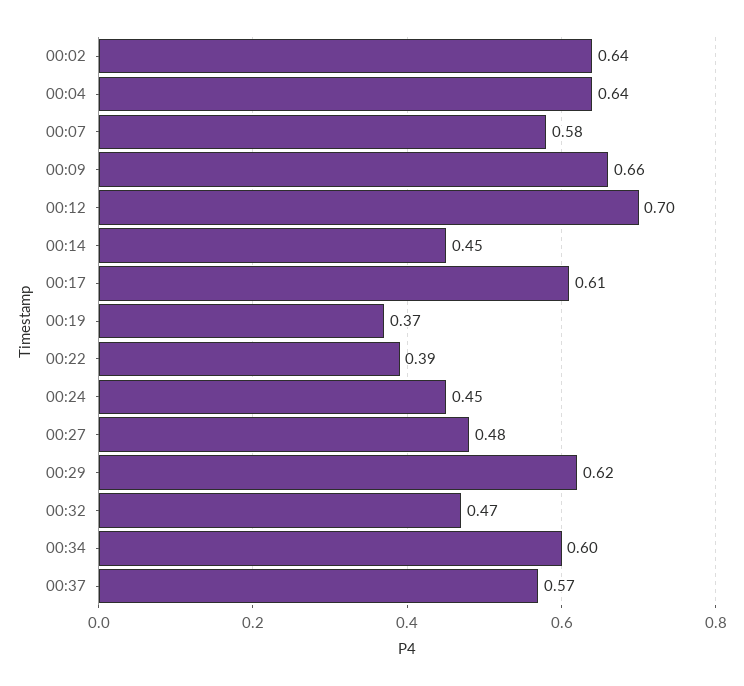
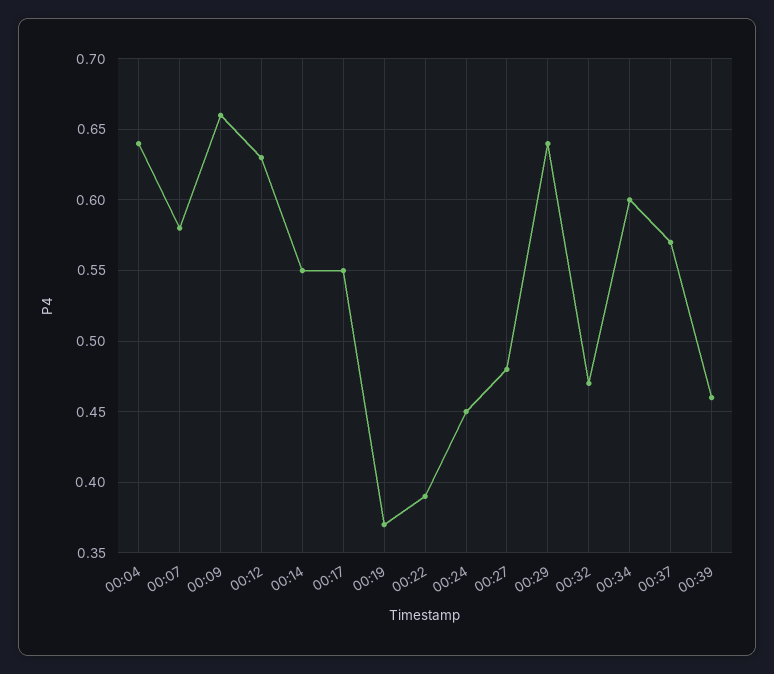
00:02: 0.64 -> none
00:12: 0.7 -> 0.63
00:14: 0.45 -> 0.55
00:17: 0.61 -> 0.55
00:29: 0.62 -> 0.64
00:39: none -> 0.46

